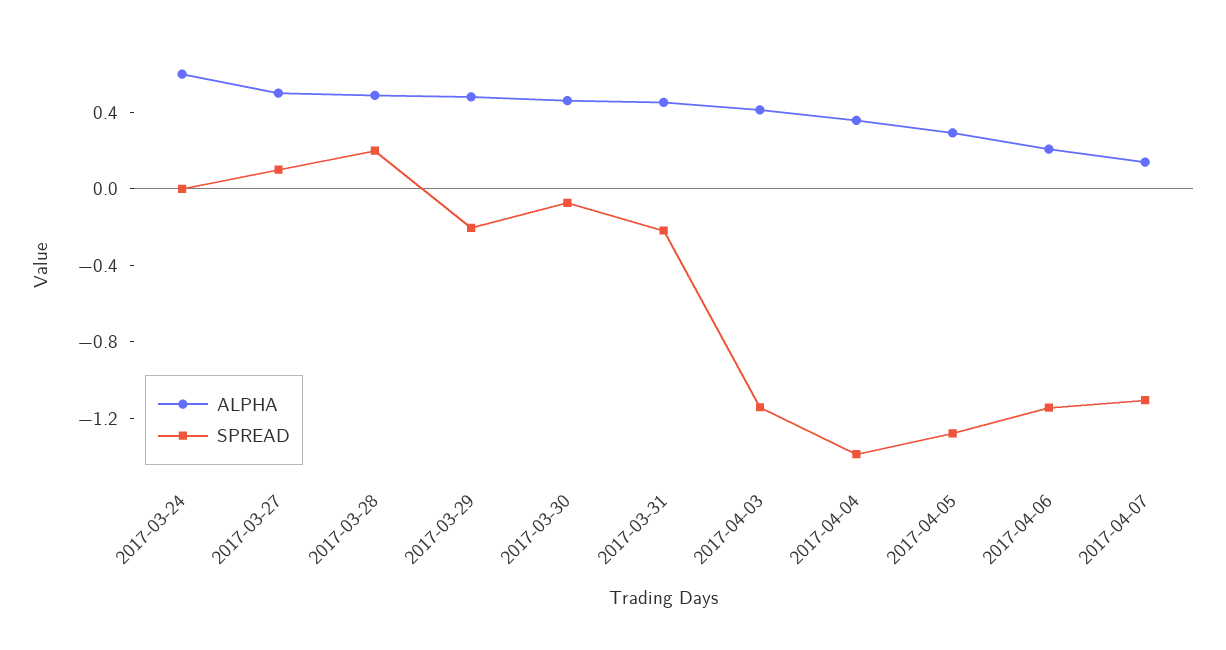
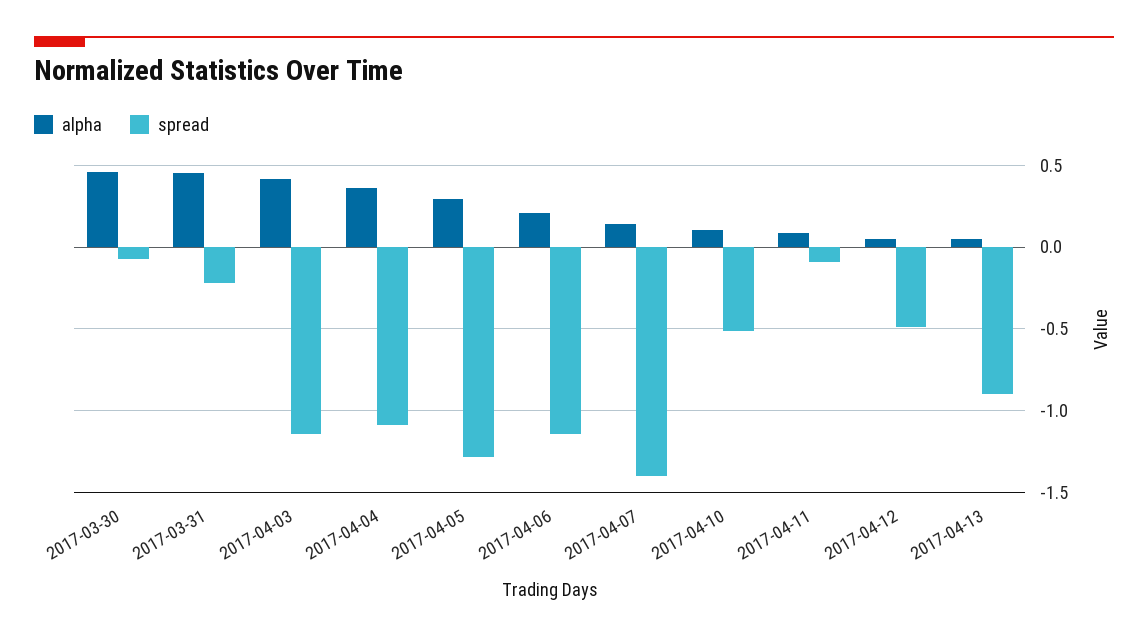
ALPHA, 2017-03-24: 0.6 -> none
SPREAD, 2017-03-24: 0 -> none
ALPHA, 2017-03-27: 0.5 -> none
SPREAD, 2017-03-27: 0.1 -> none
ALPHA, 2017-03-28: 0.5 -> none
SPREAD, 2017-03-28: 0.2 -> none
ALPHA, 2017-03-29: 0.5 -> none
SPREAD, 2017-03-29: -0.2 -> none
SPREAD, 2017-04-04: -1.4 -> -1.1
SPREAD, 2017-04-07: -1.1 -> -1.4
ALPHA, 2017-04-10: none -> 0.1
SPREAD, 2017-04-10: none -> -0.5
ALPHA, 2017-04-11: none -> 0.1
SPREAD, 2017-04-11: none -> -0.1
ALPHA, 2017-04-12: none -> 0.05
SPREAD, 2017-04-12: none -> -0.5
ALPHA, 2017-04-13: none -> 0.05
SPREAD, 2017-04-13: none -> -0.9

